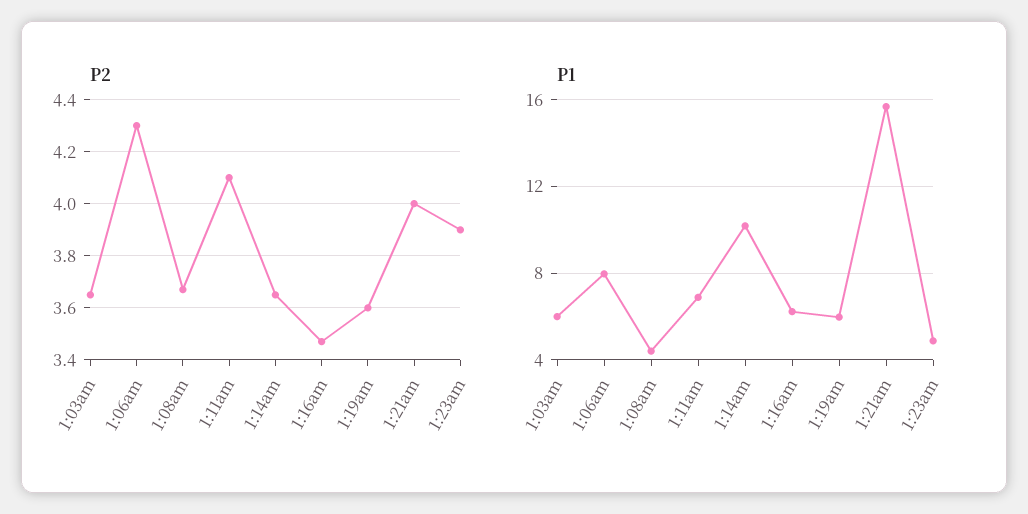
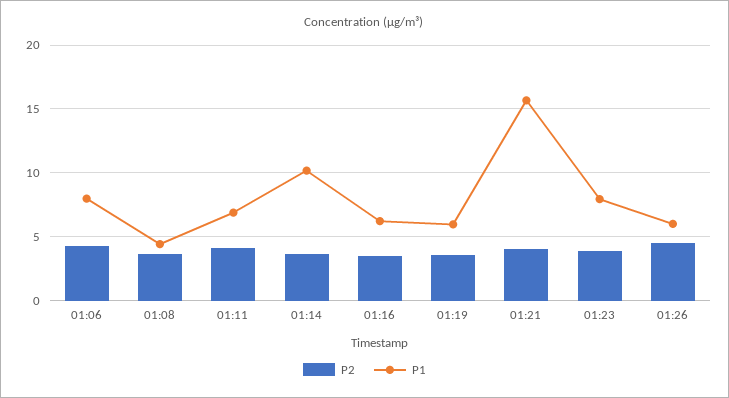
P2, 1:03am: 3.65 -> none
P1, 1:03am: 6 -> none
P1, 1:23am: 5 -> 8
P2, 01:26: none -> 4.5
P1, 01:26: none -> 6

